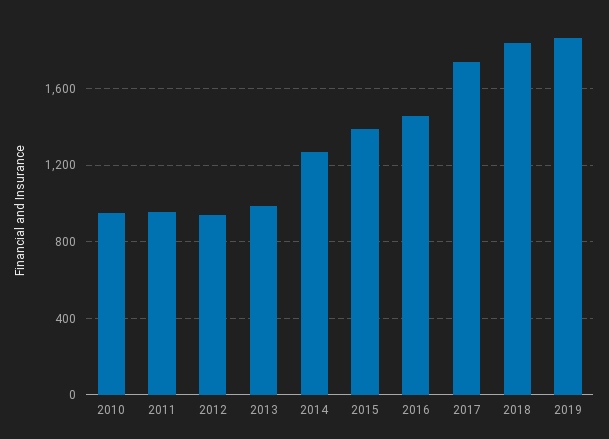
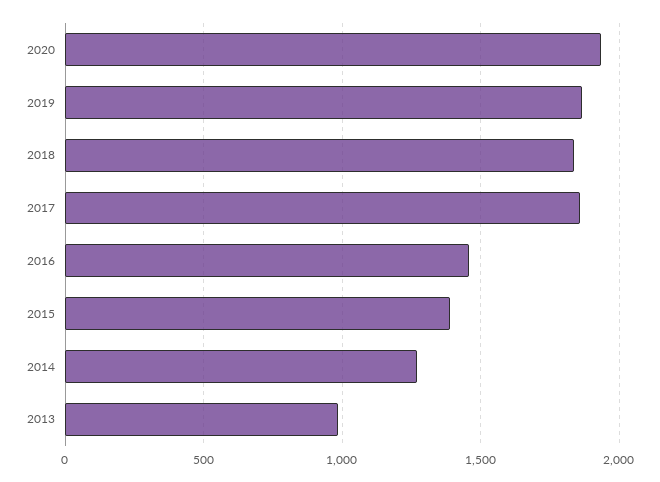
2010: 950 -> none
2011: 950 -> none
2012: 950 -> none
2017: 1750 -> 1850
2020: none -> 1950

